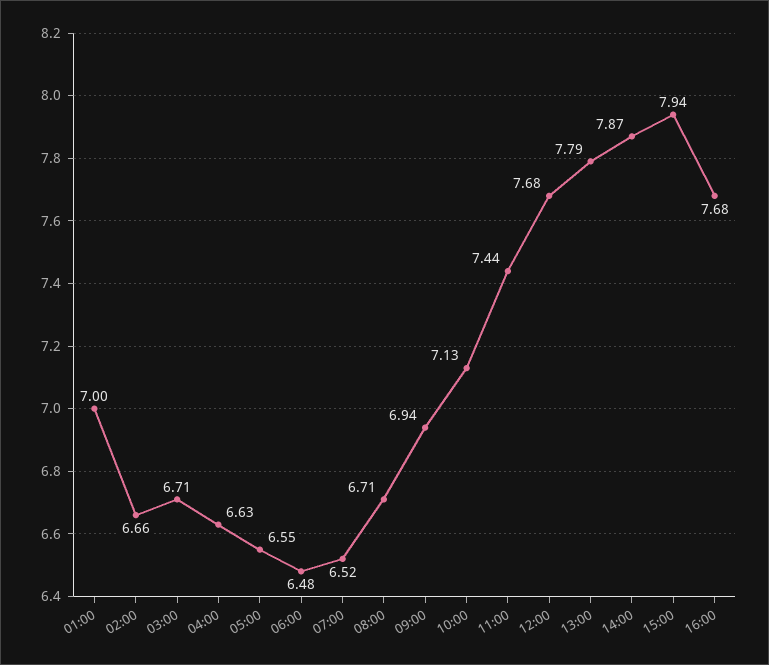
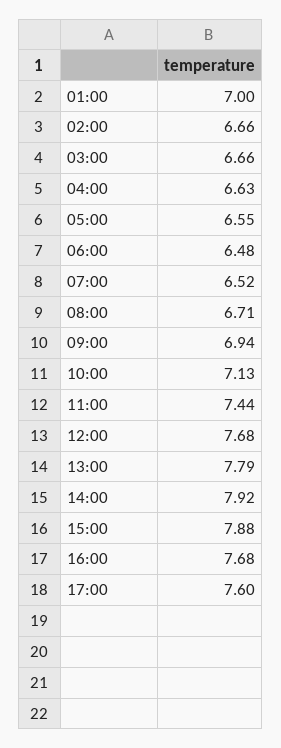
03:00: 6.71 -> 6.66
14:00: 7.87 -> 7.92
15:00: 7.94 -> 7.88
17:00: none -> 7.6

